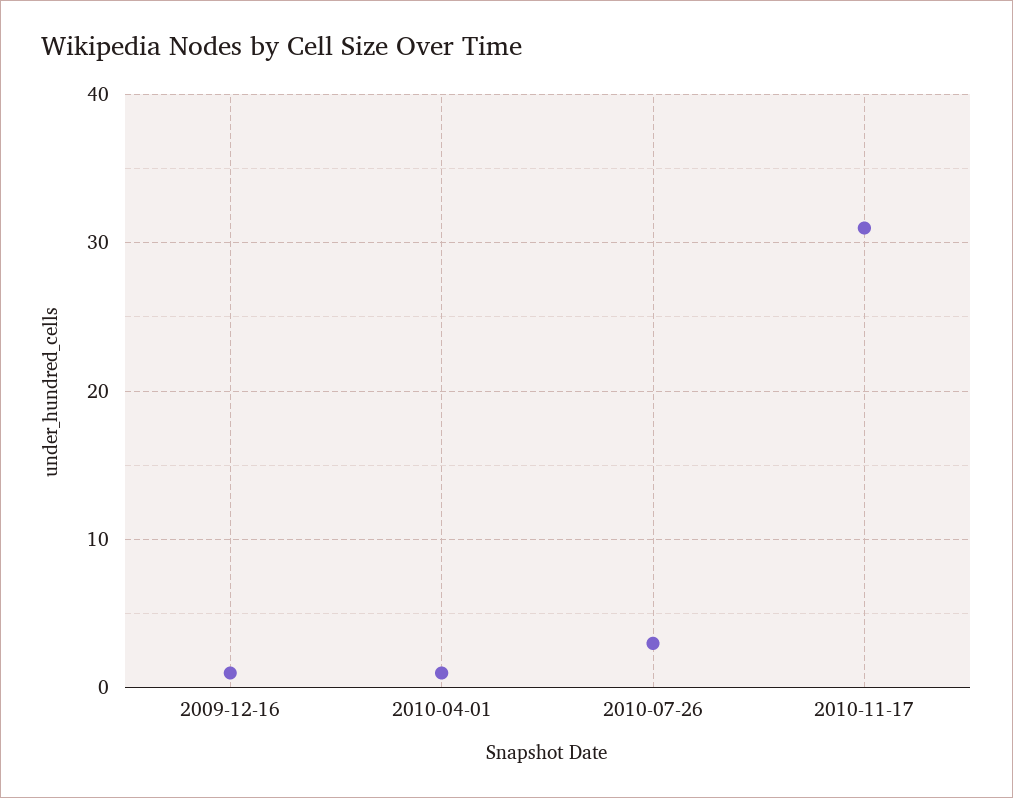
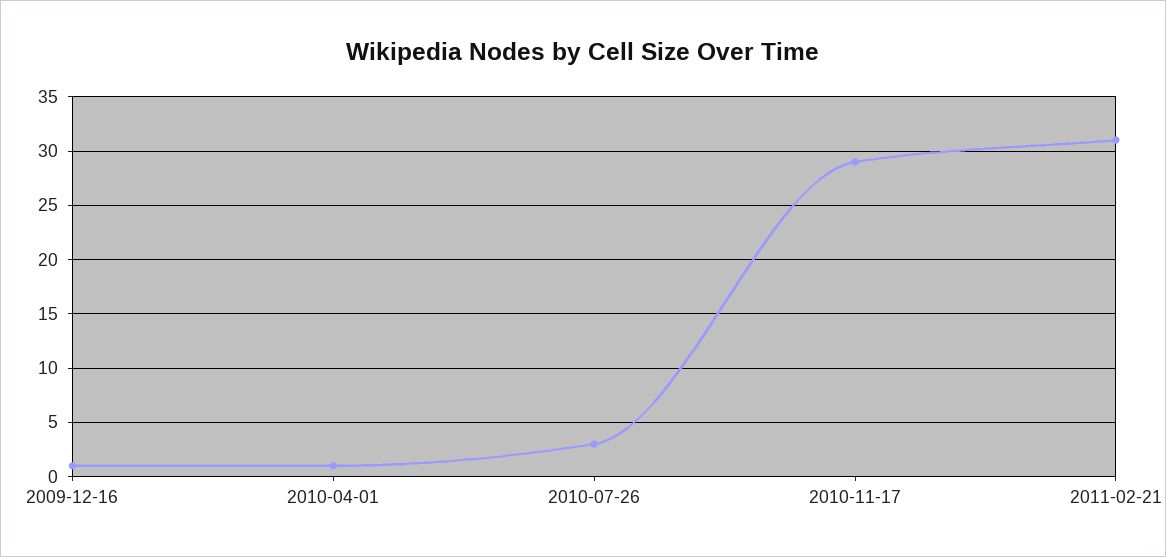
2010-11-17: 31 -> 29
2011-02-21: none -> 31

